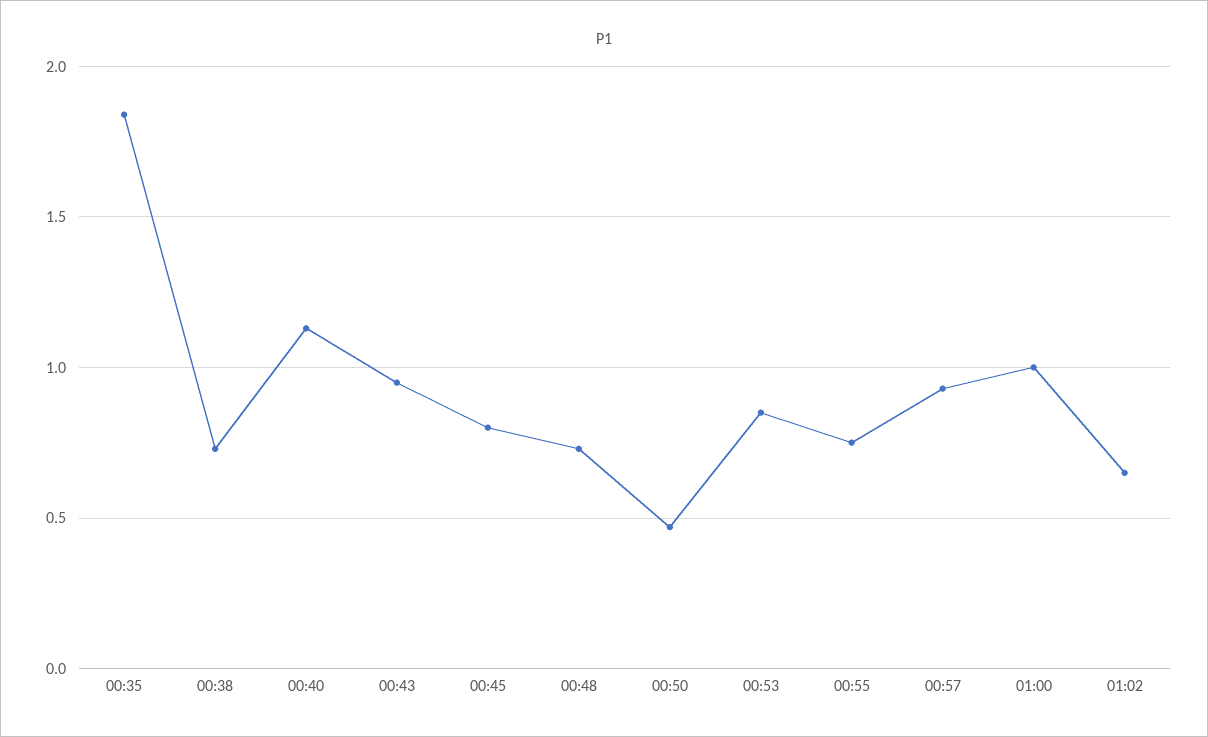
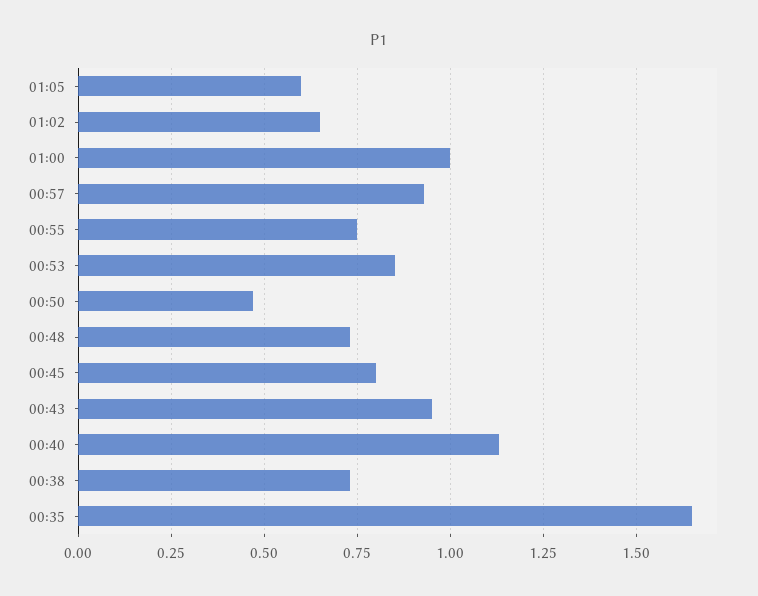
00:35: 1.85 -> 1.65
01:05: none -> 0.6

